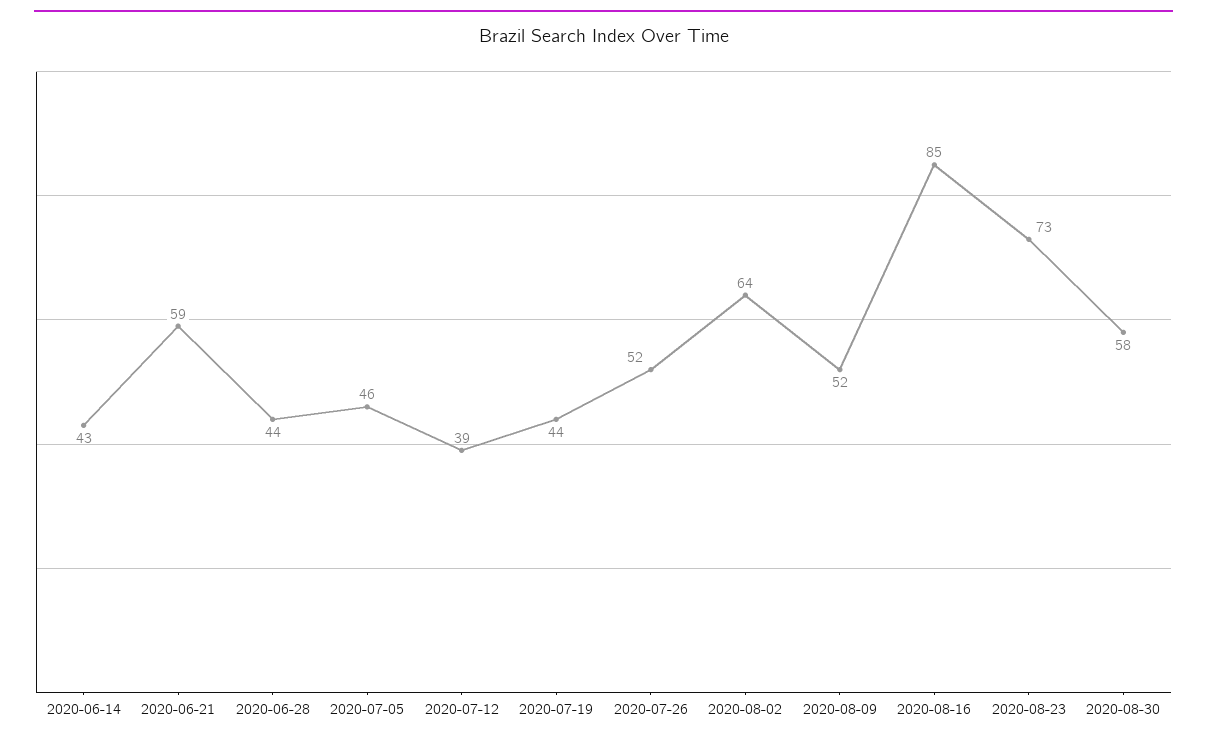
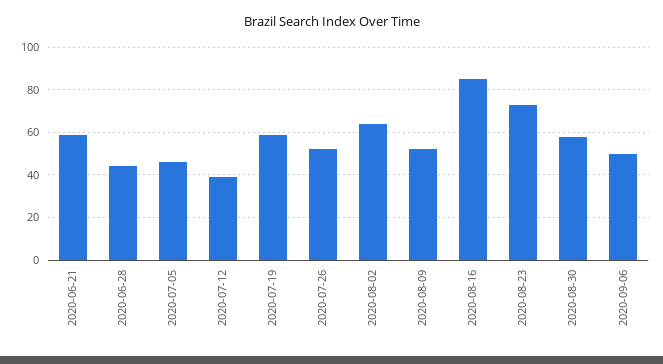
2020-06-14: 43 -> none
2020-07-19: 44 -> 60
2020-09-06: none -> 50

